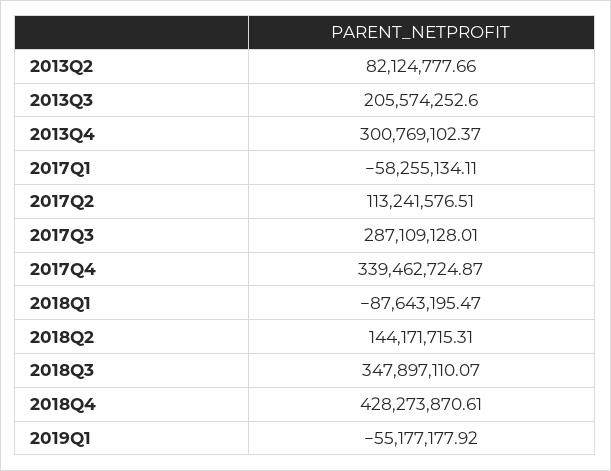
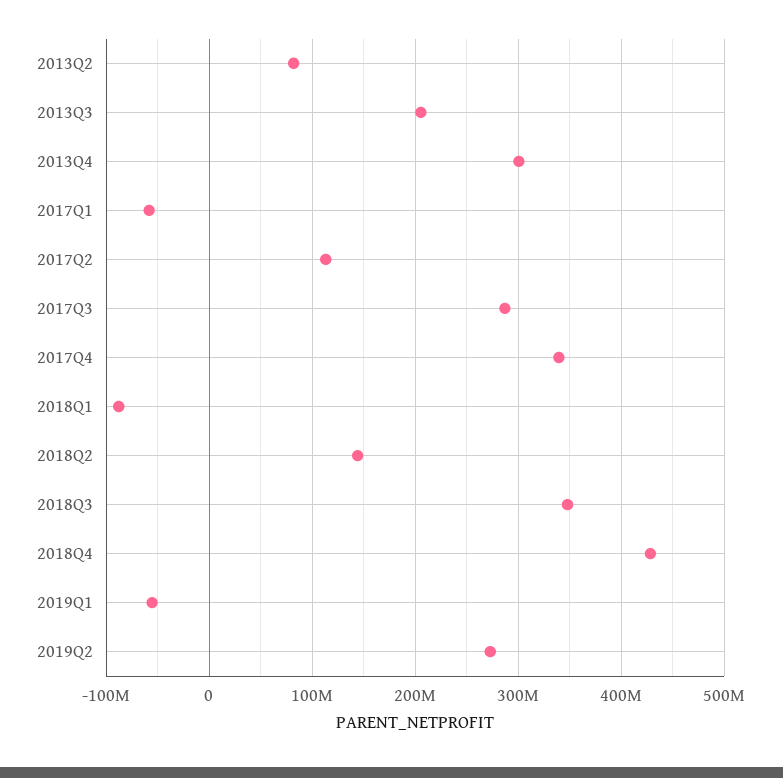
2019Q2: none -> 270000000

